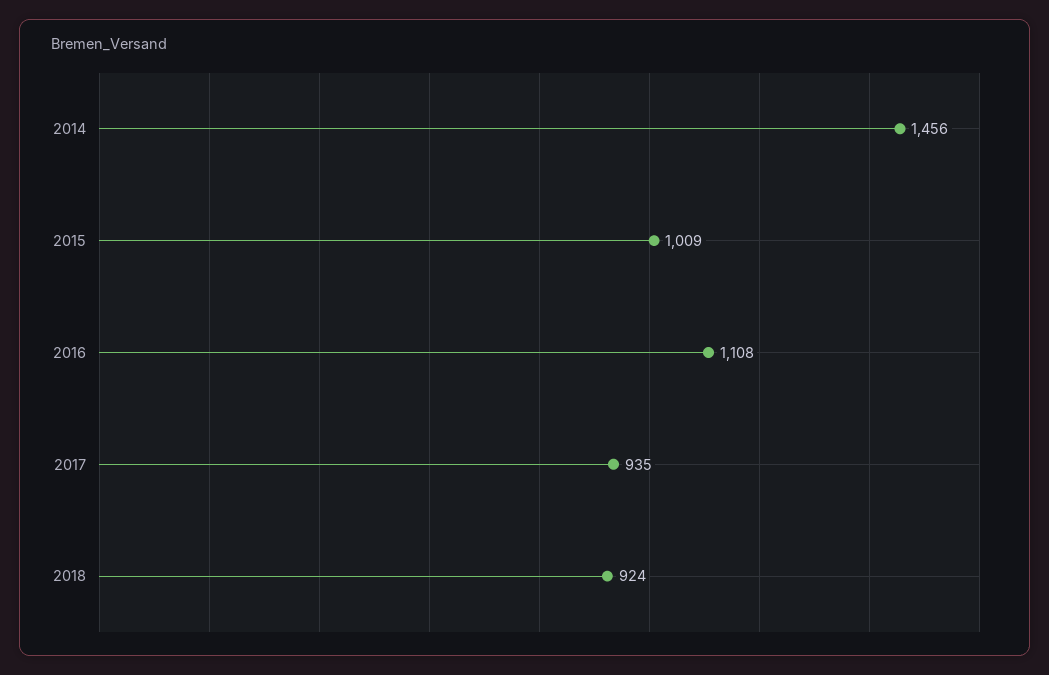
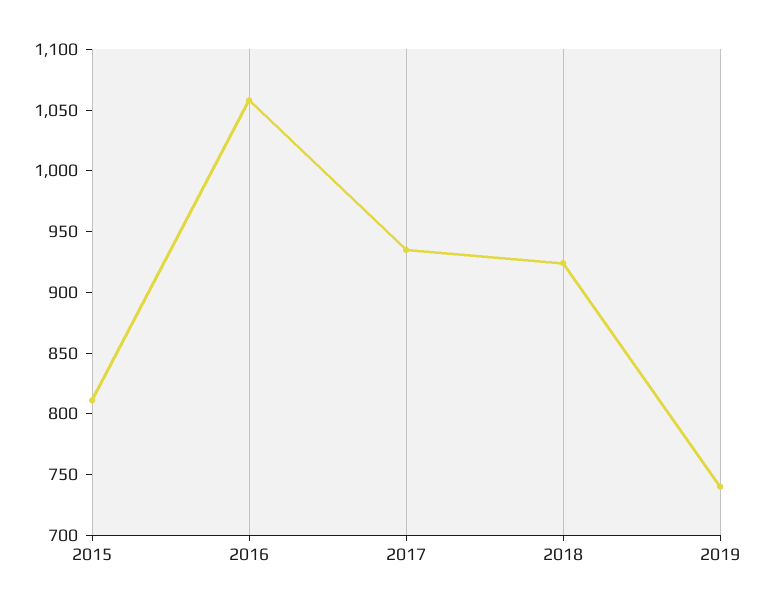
2014: 1456 -> none
2015: 1009 -> 810
2016: 1108 -> 1060
2019: none -> 740

